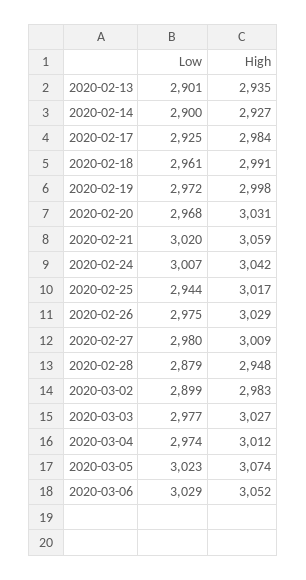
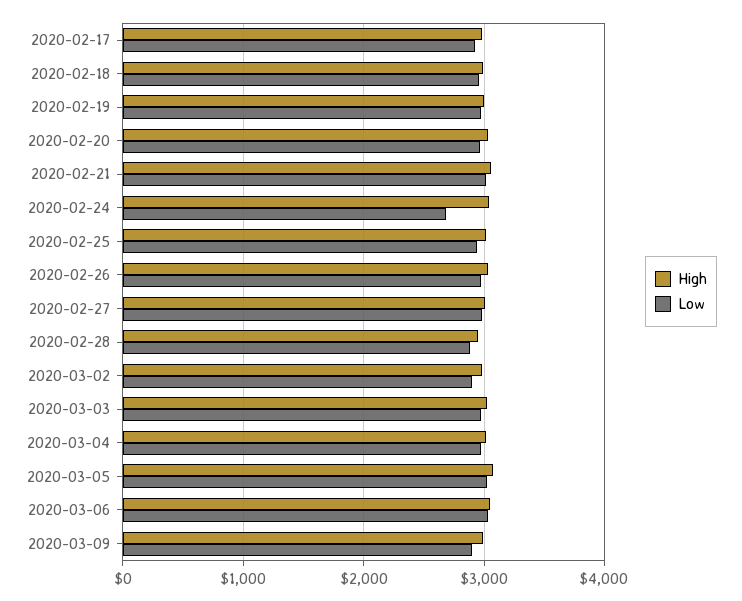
Low, 2020-02-13: 2901 -> none
High, 2020-02-13: 2935 -> none
Low, 2020-02-14: 2900 -> none
High, 2020-02-14: 2927 -> none
Low, 2020-02-24: 3007 -> 2700
High, 2020-03-09: none -> 3000
Low, 2020-03-09: none -> 2900

